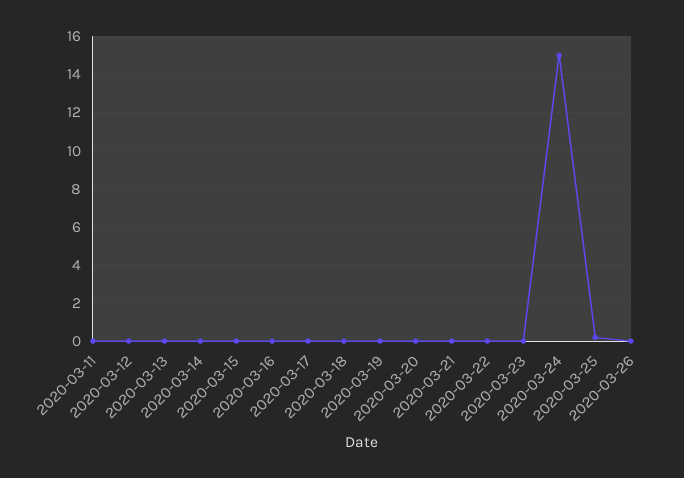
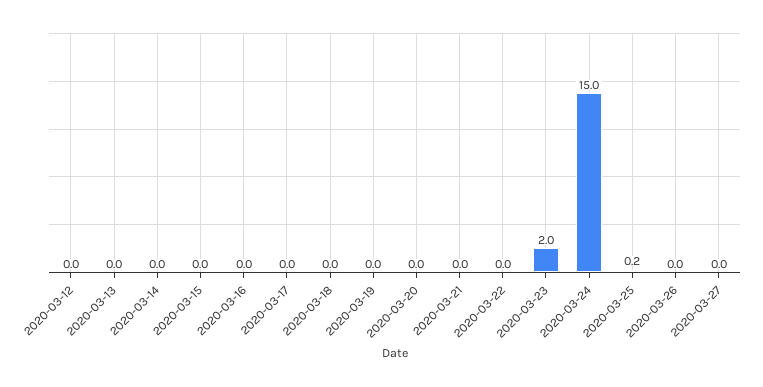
2020-03-11: 0 -> none
2020-03-23: 0 -> 2
2020-03-27: none -> 0

